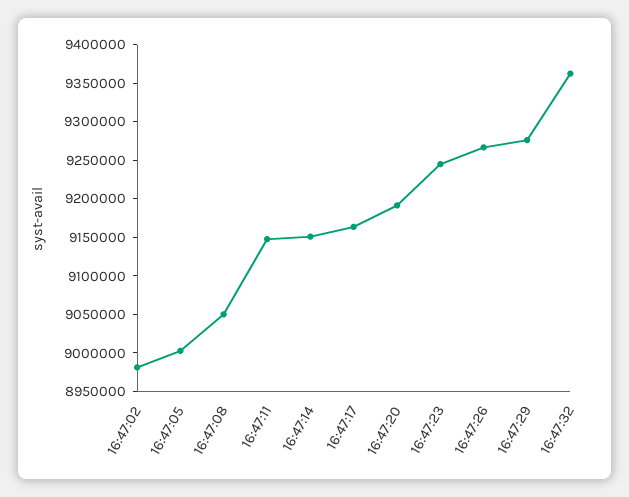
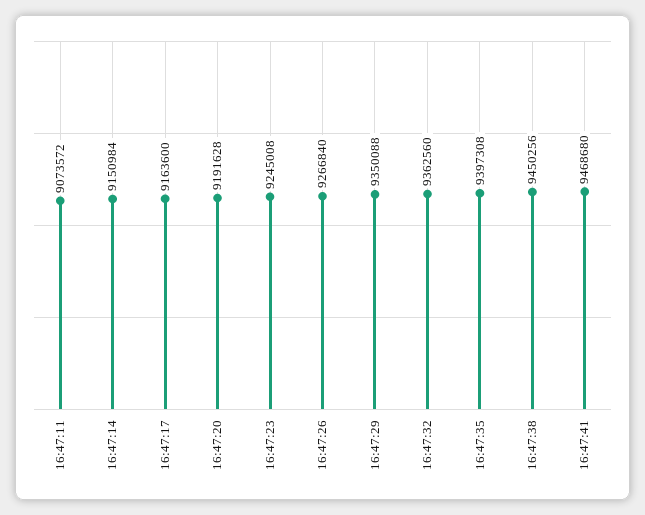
16:47:02: 8975000 -> none
16:47:05: 9000000 -> none
16:47:08: 9050000 -> none
16:47:11: 9150000 -> 9073572
16:47:29: 9275000 -> 9350088
16:47:35: none -> 9397308
16:47:38: none -> 9450256
16:47:41: none -> 9468680

